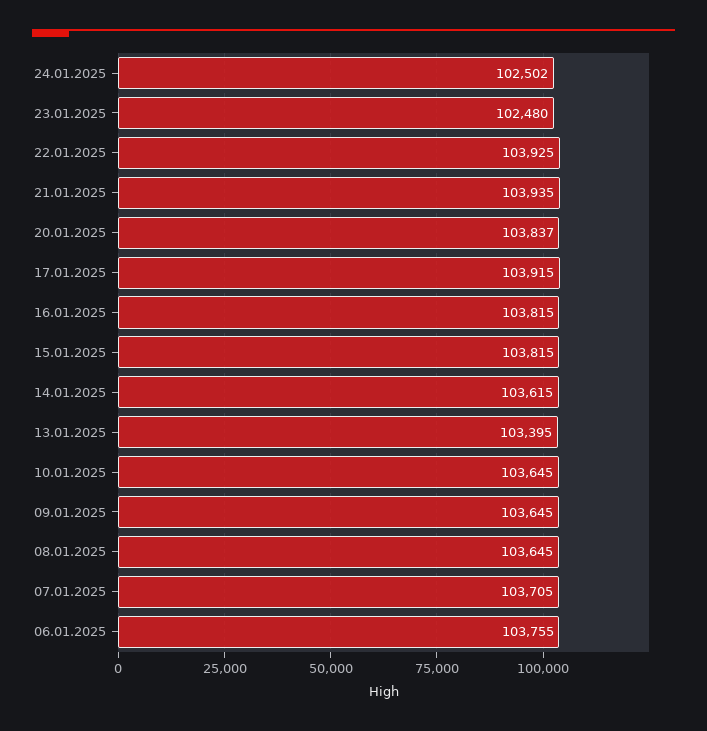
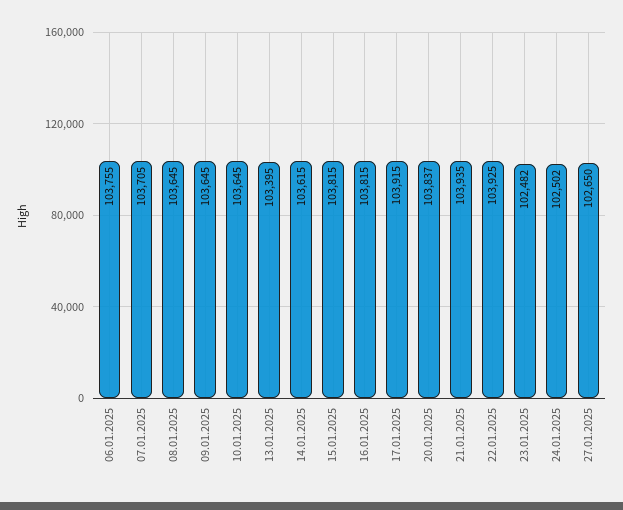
23.01.2025: 102480 -> 102482
27.01.2025: none -> 102650

